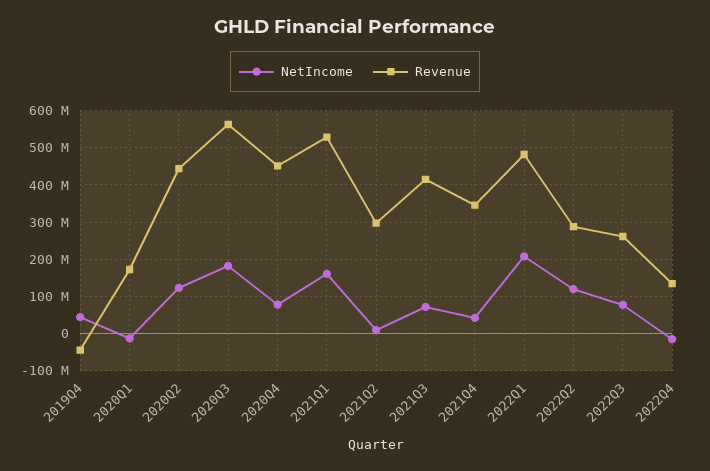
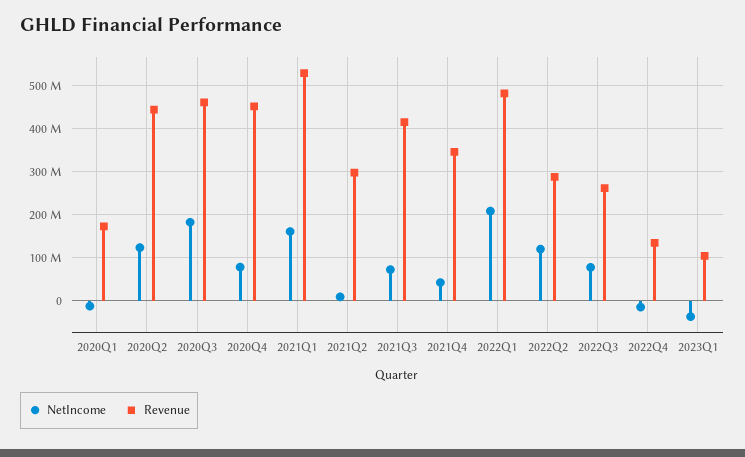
NetIncome, 2019Q4: 40000000 -> none
Revenue, 2019Q4: -40000000 -> none
Revenue, 2020Q3: 560000000 -> 460000000
NetIncome, 2023Q1: none -> -40000000
Revenue, 2023Q1: none -> 100000000

